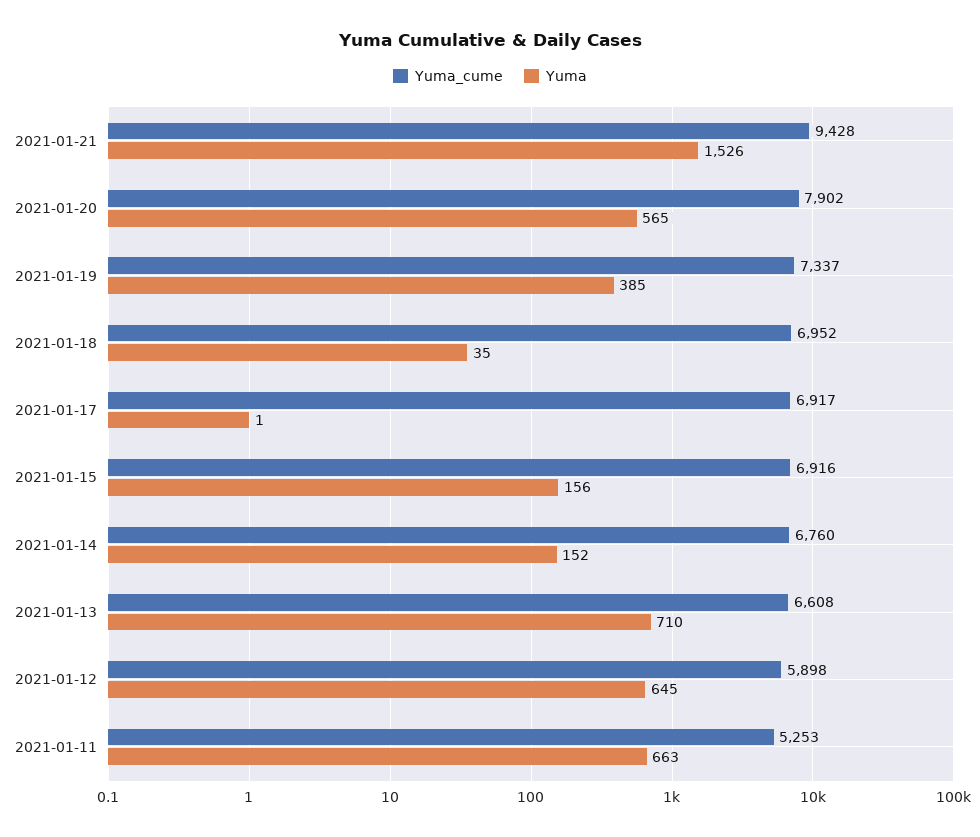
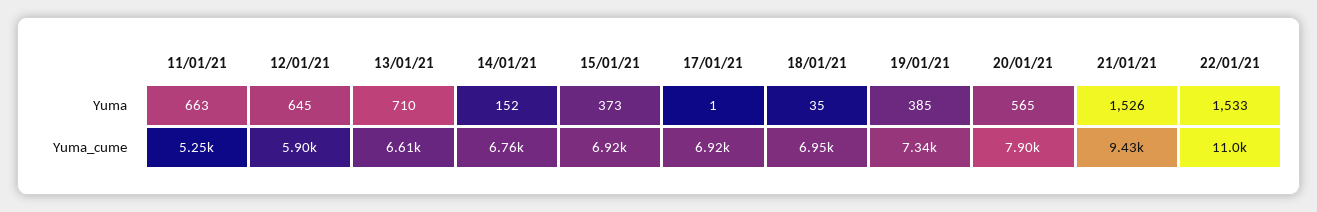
Yuma, 2021-01-15: 156 -> 373
Yuma, 22/01/21: none -> 1533
Yuma_cume, 22/01/21: none -> 11000

